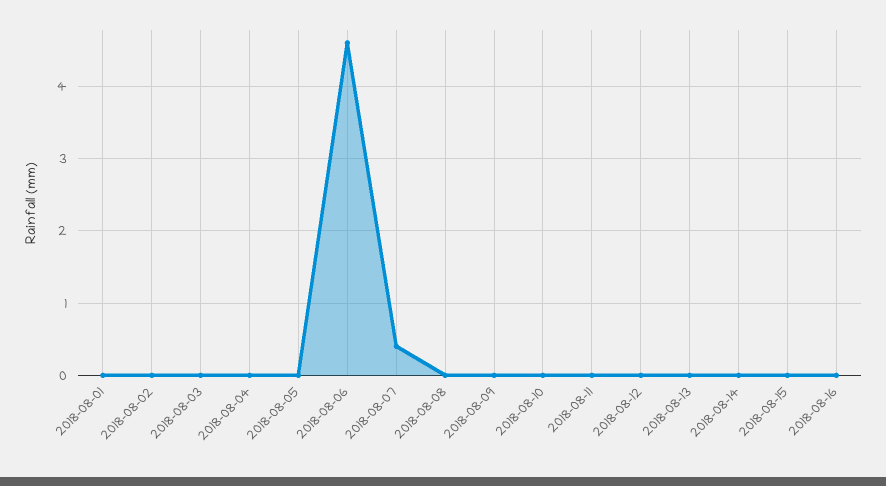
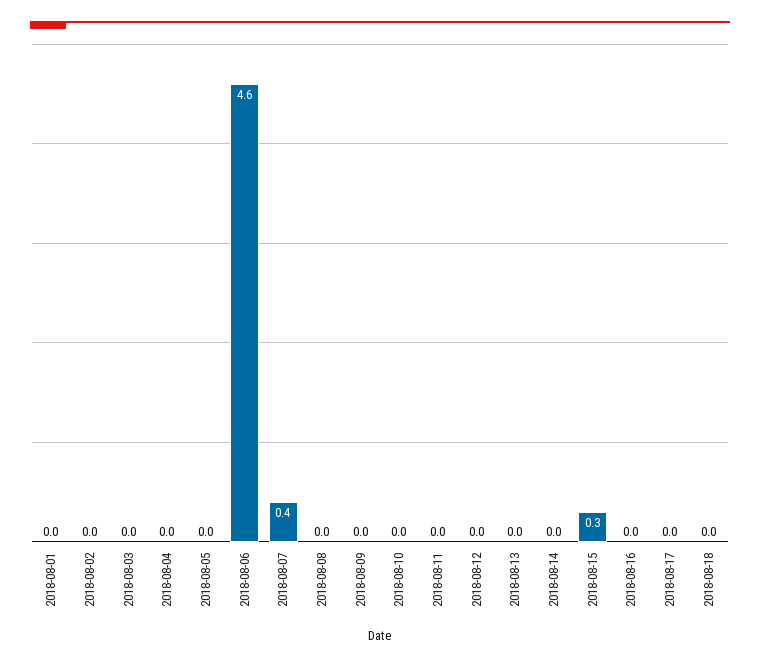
2018-08-15: 0 -> 0.3
2018-08-17: none -> 0
2018-08-18: none -> 0

